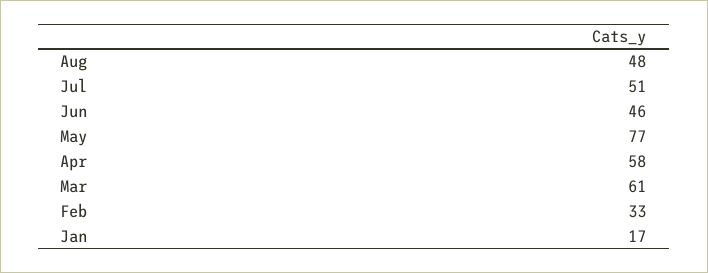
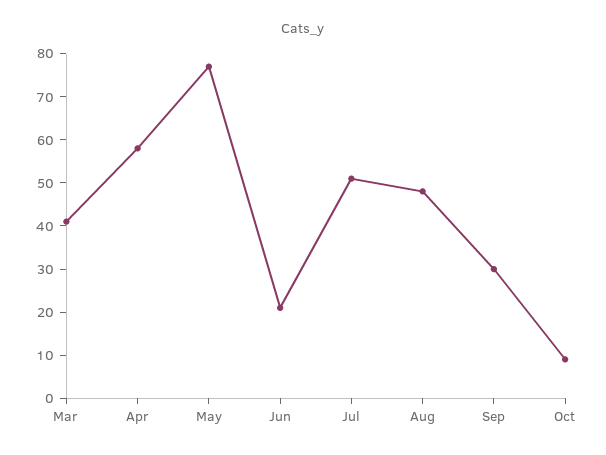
Jun: 46 -> 20
Mar: 61 -> 40
Feb: 33 -> none
Jan: 17 -> none
Sep: none -> 30
Oct: none -> 10

